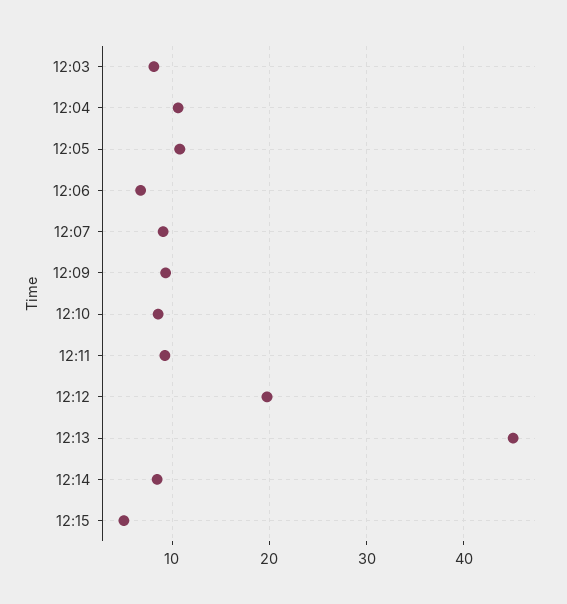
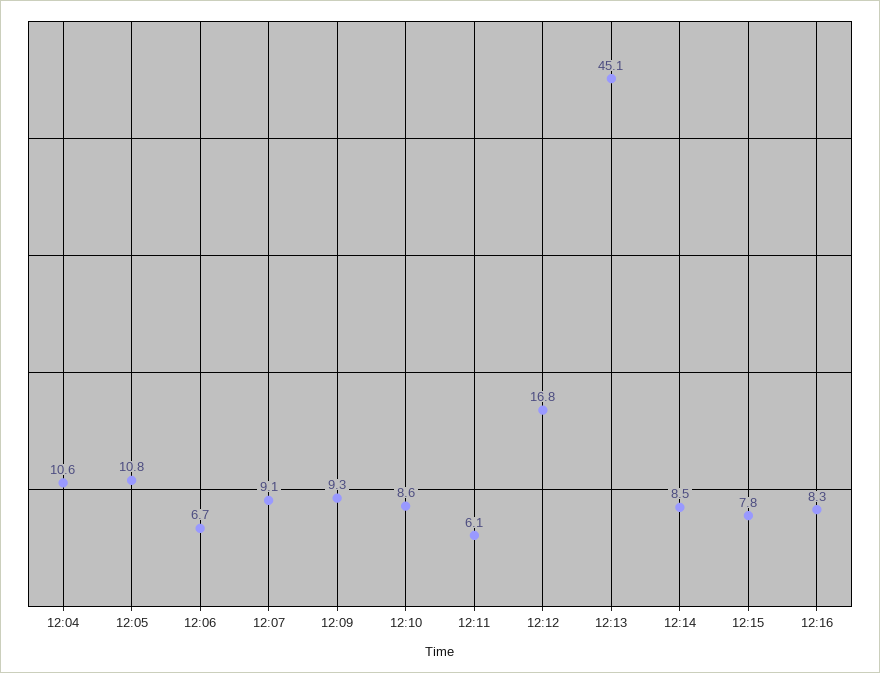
12:03: 8 -> none
12:11: 9 -> 6.1
12:12: 20 -> 16.8
12:15: 5 -> 7.8
12:16: none -> 8.3

